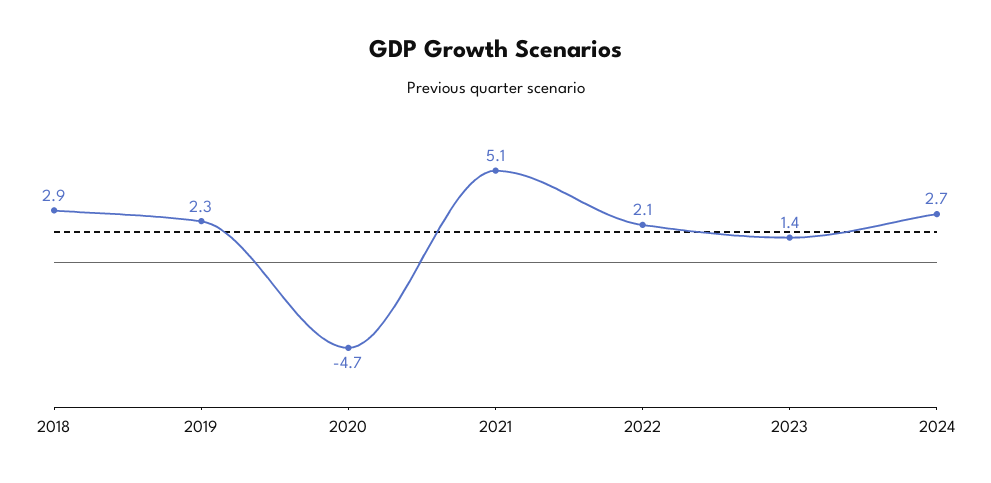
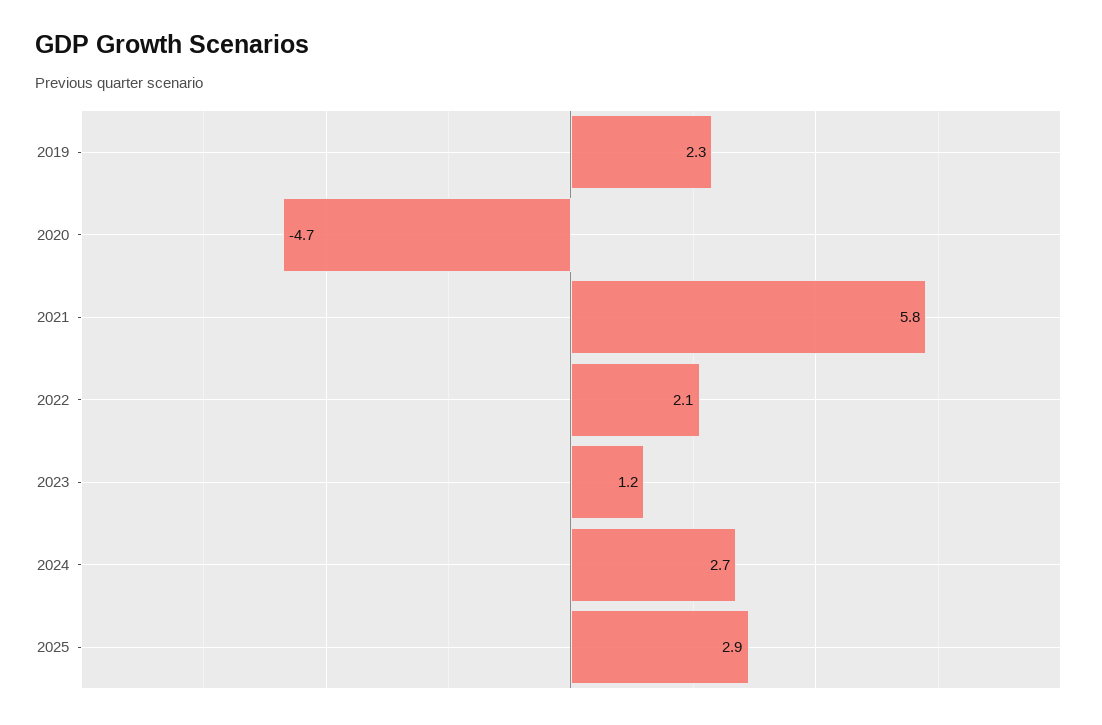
2018: 2.9 -> none
2021: 5.1 -> 5.8
2023: 1.4 -> 1.2
2025: none -> 2.9

